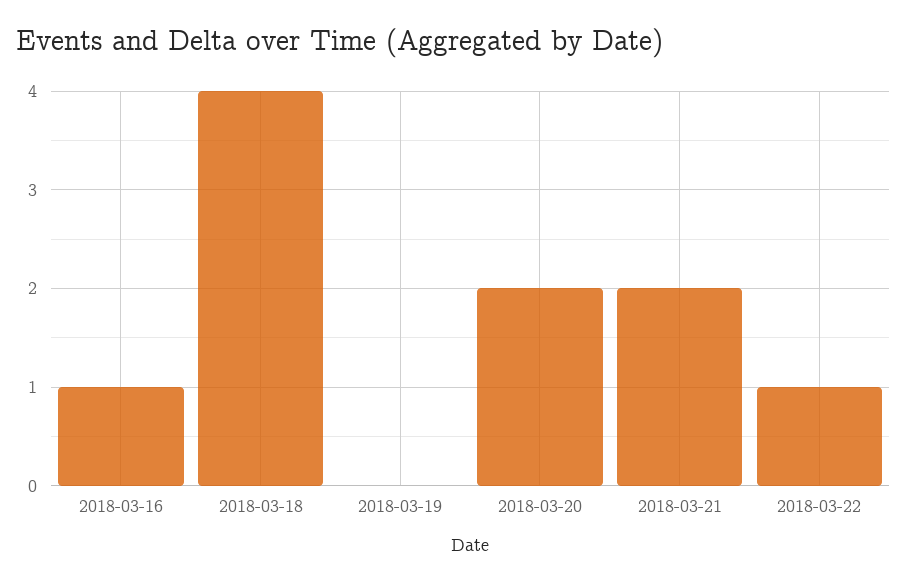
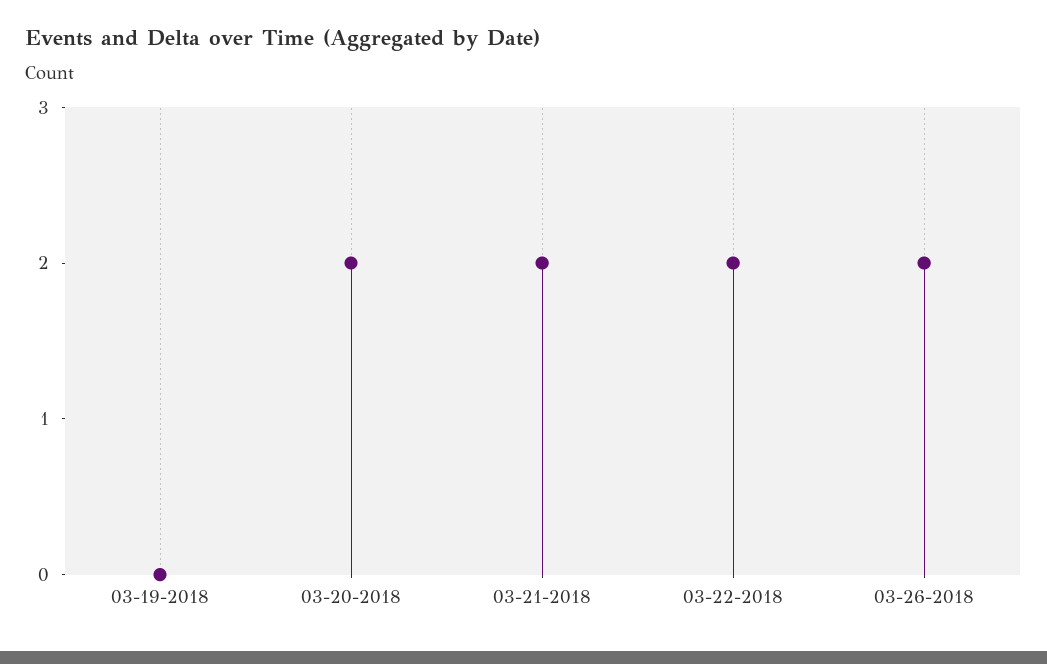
2018-03-16: 1 -> none
2018-03-18: 4 -> none
2018-03-22: 1 -> 2
03-26-2018: none -> 2

